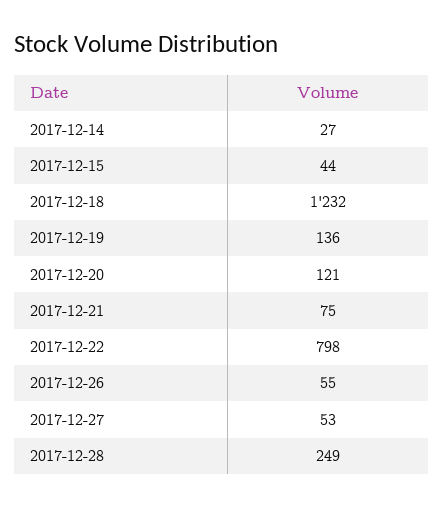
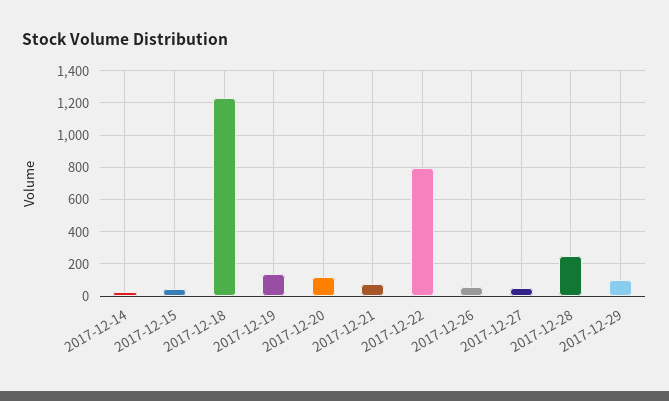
2017-12-29: none -> 100

